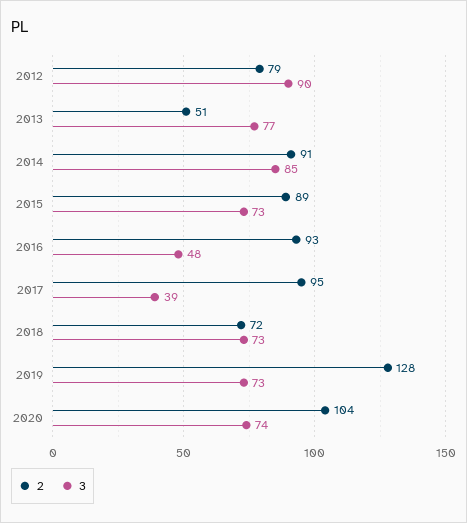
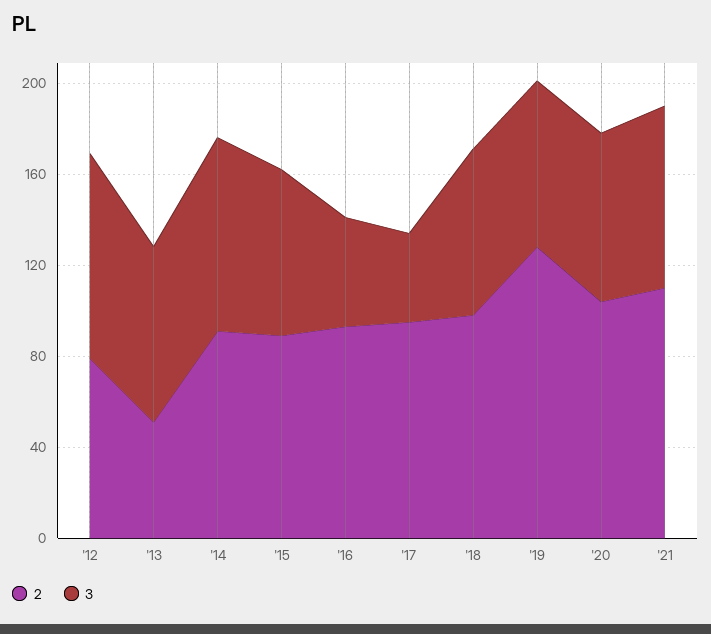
2, 2018: 72 -> 100
2, '21: none -> 110
3, '21: none -> 80

